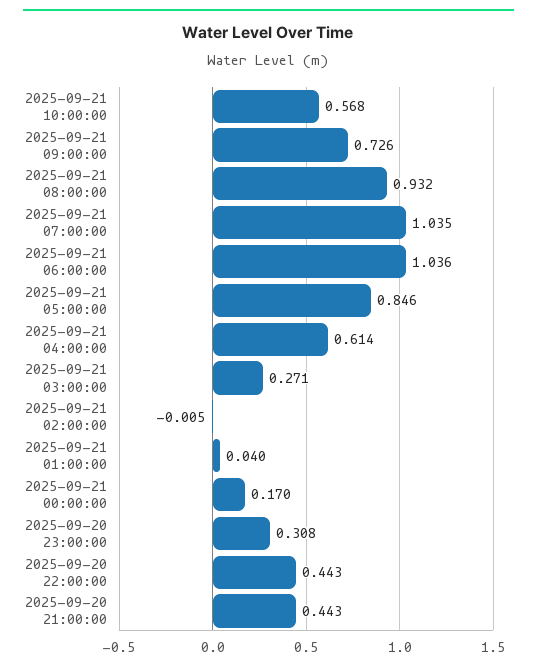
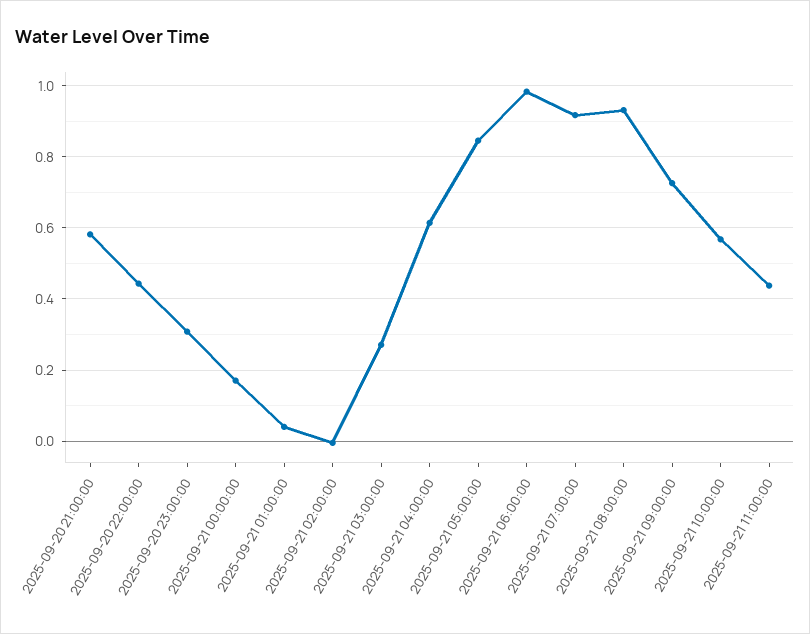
2025-09-21 07:00:00: 1.035 -> 0.92
2025-09-21 06:00:00: 1.036 -> 0.98
2025-09-20 21:00:00: 0.443 -> 0.58
2025-09-21 11:00:00: none -> 0.44

